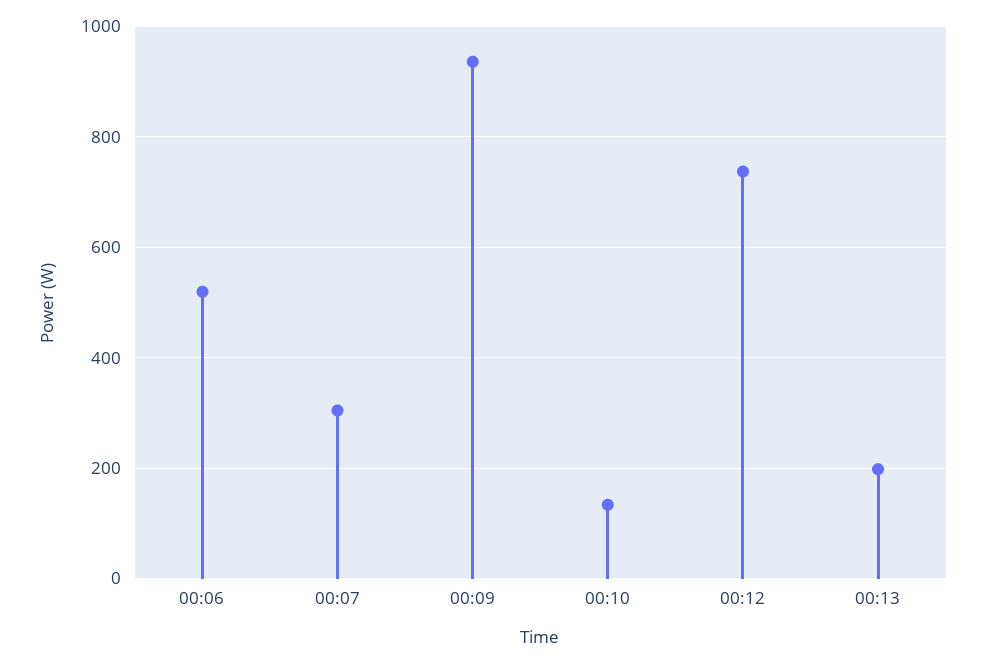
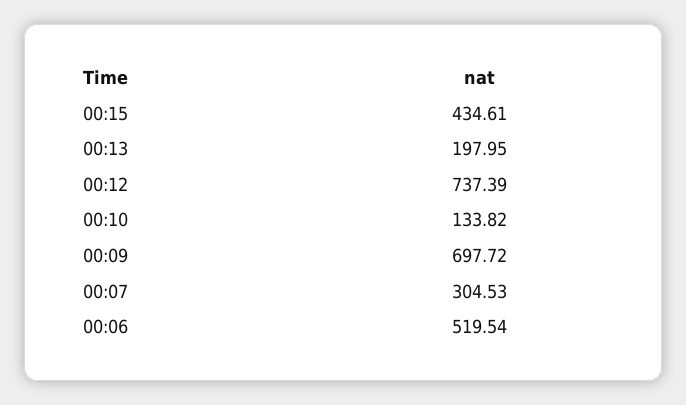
00:09: 940 -> 697.72
00:15: none -> 434.61

